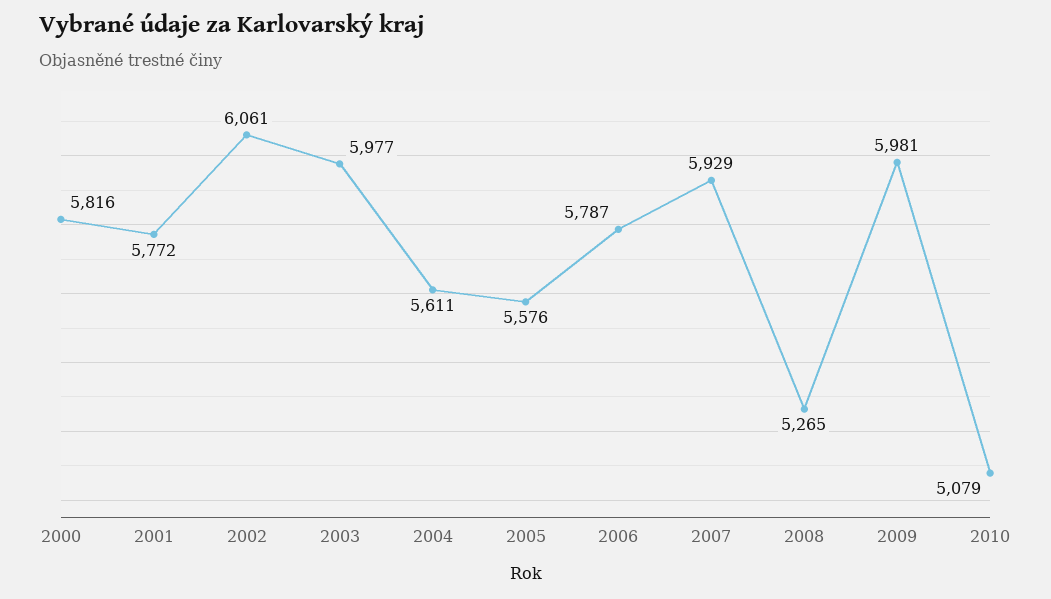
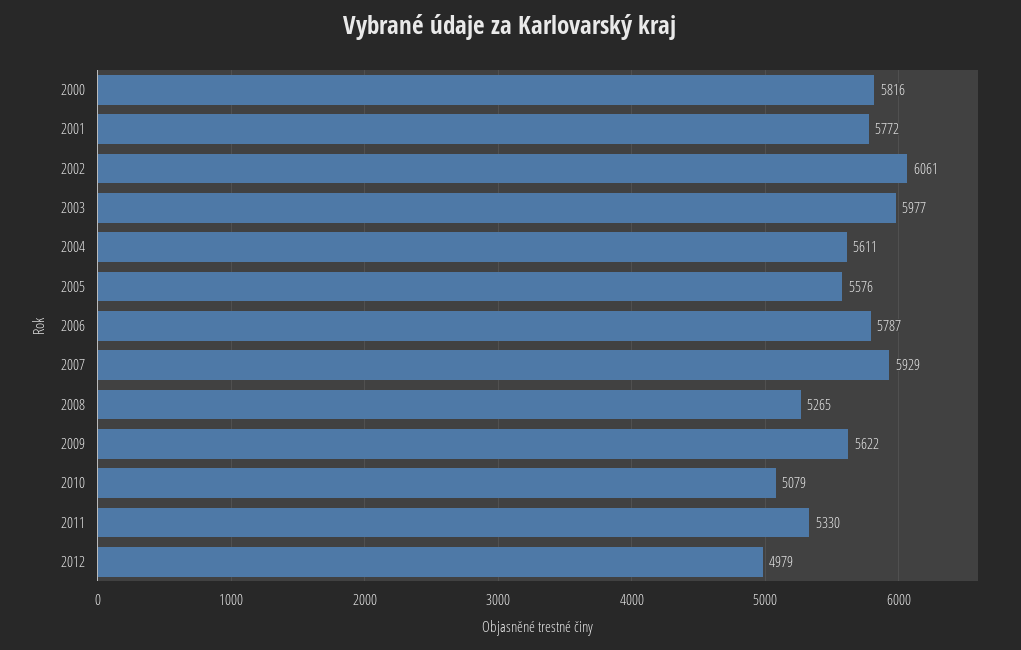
2009: 5981 -> 5622
2011: none -> 5330
2012: none -> 4979

